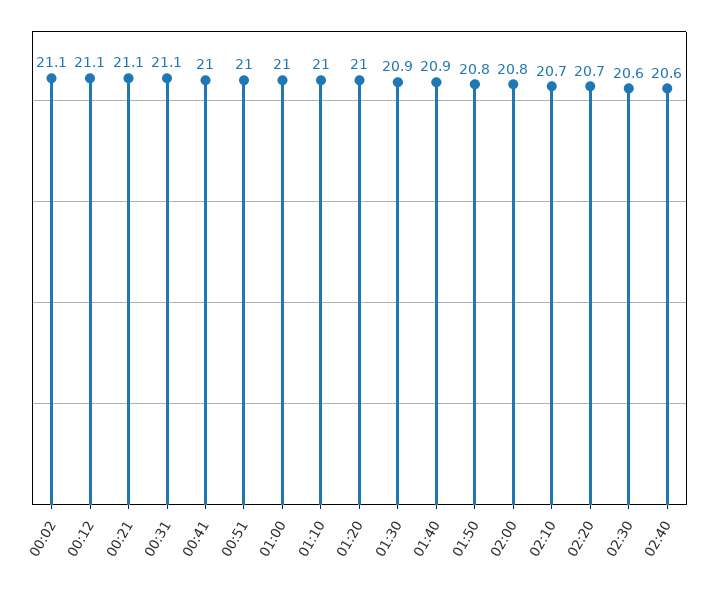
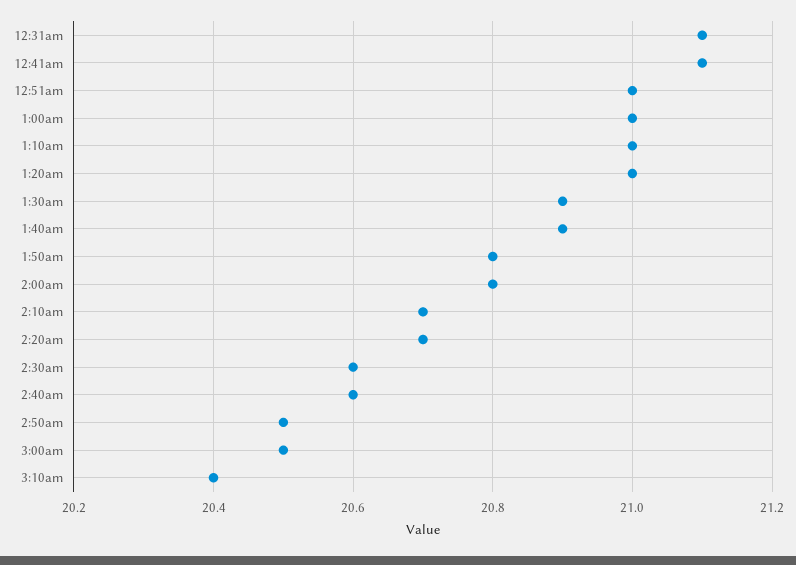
00:02: 21.1 -> none
00:12: 21.1 -> none
00:21: 21.1 -> none
00:41: 21 -> 21.1
2:50am: none -> 20.5
3:00am: none -> 20.5
3:10am: none -> 20.4

